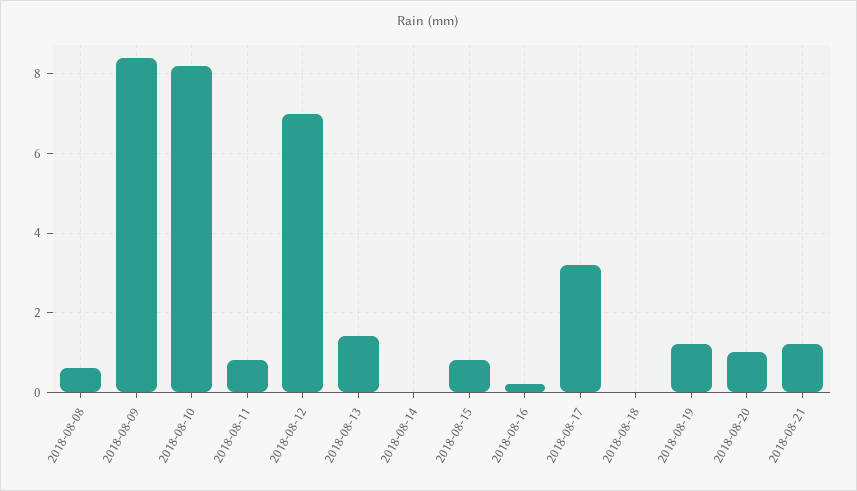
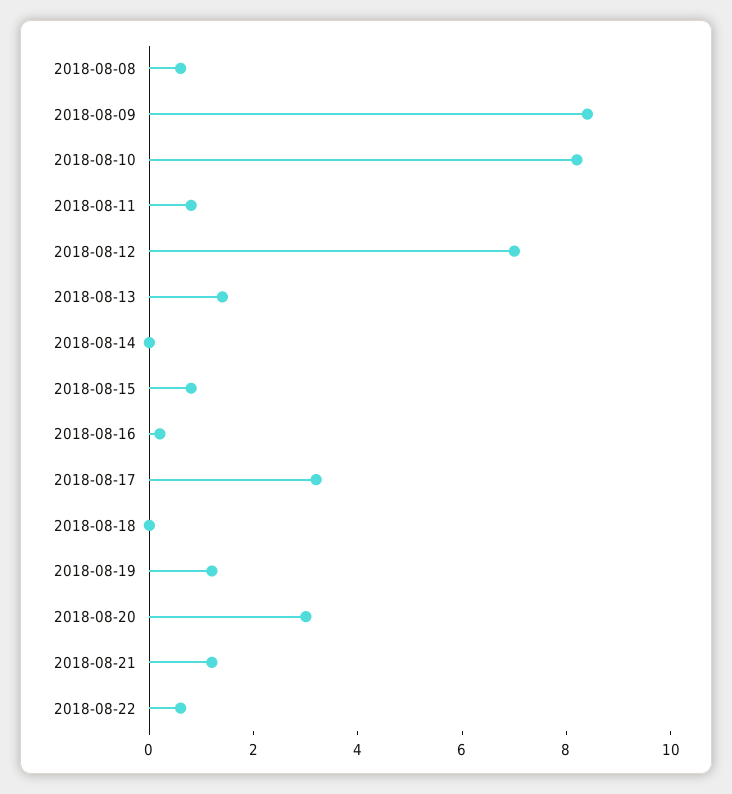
2018-08-20: 1 -> 3
2018-08-22: none -> 0.5

